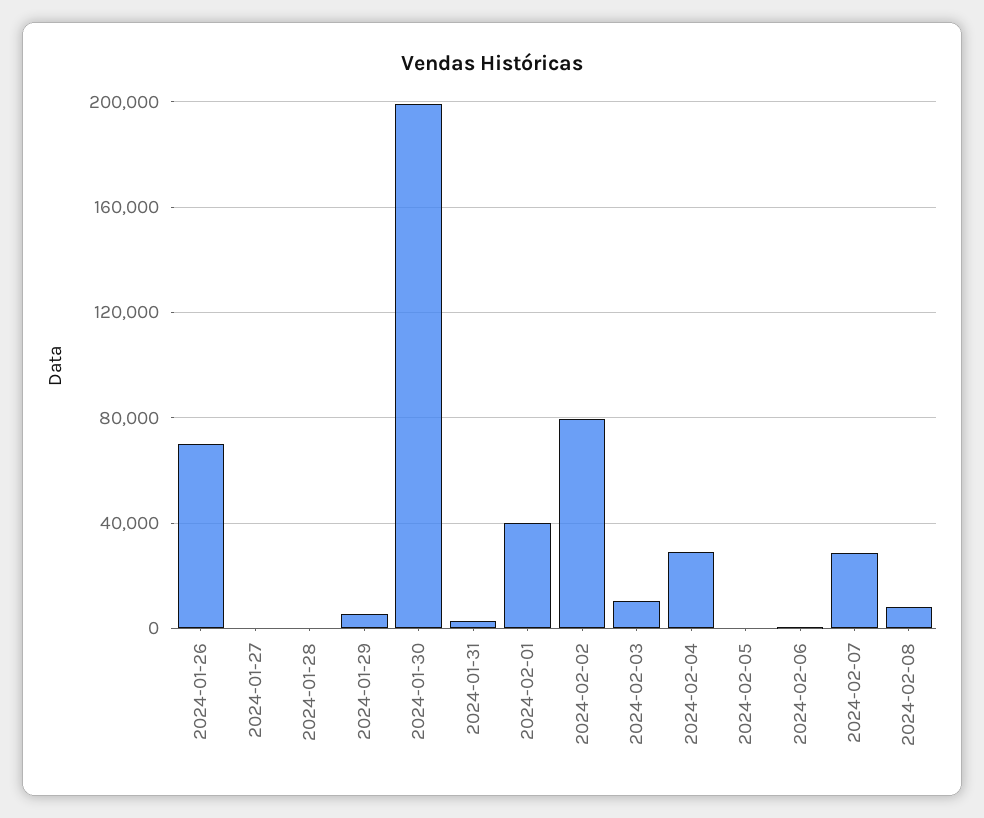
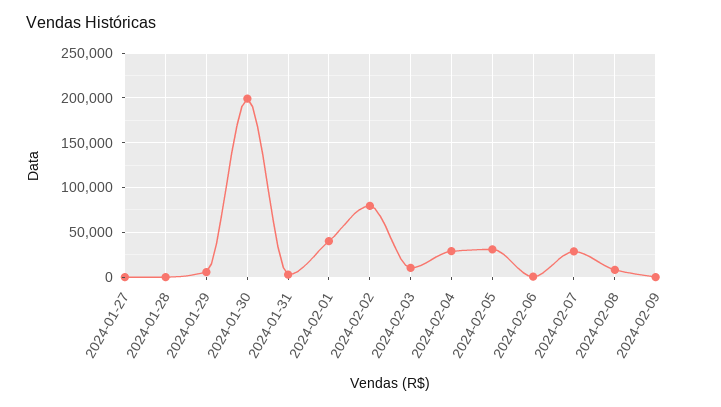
2024-01-26: 70000 -> none
2024-02-05: 0 -> 30000
2024-02-09: none -> 0

